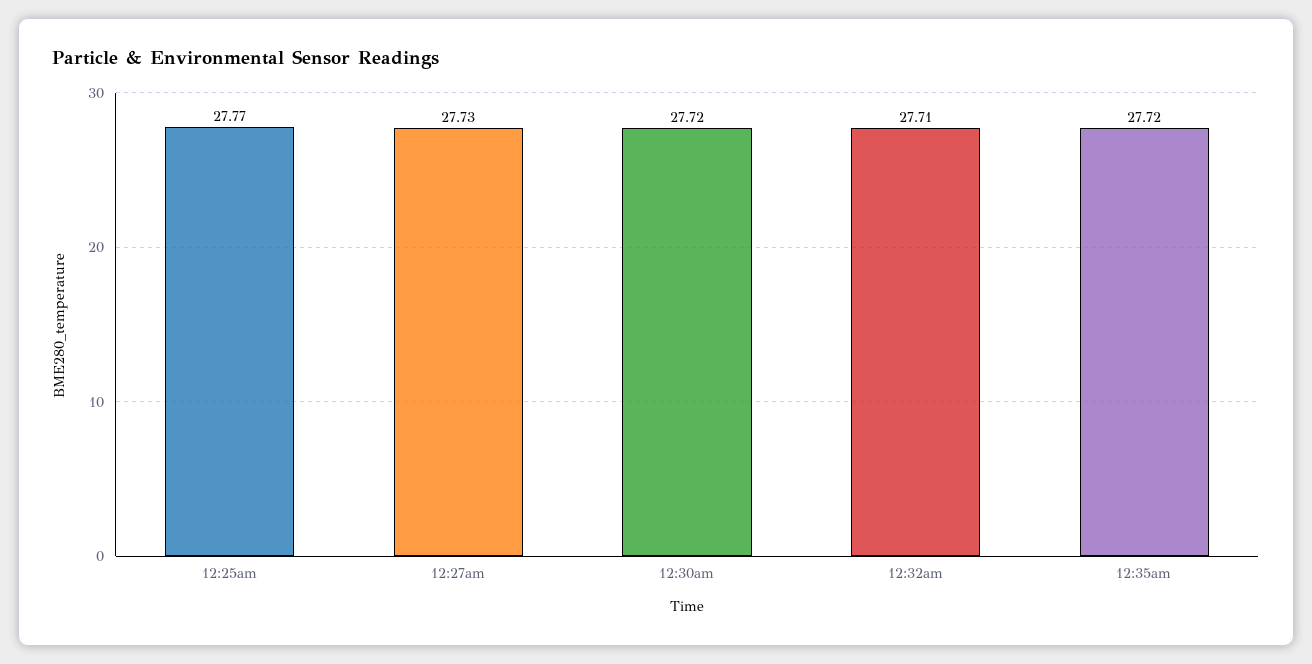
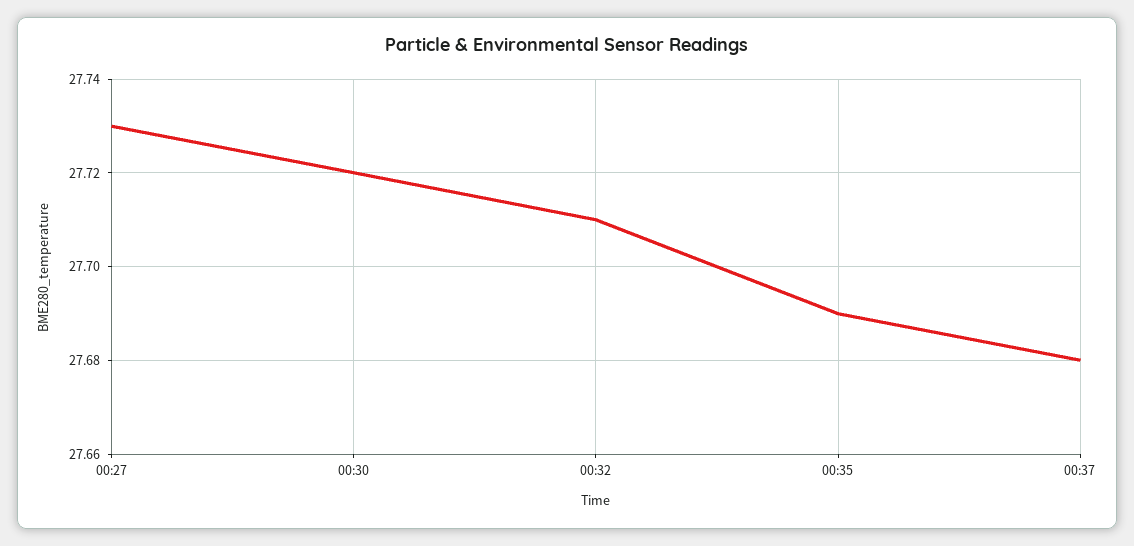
12:25am: 27.77 -> none
12:35am: 27.72 -> 27.69
00:37: none -> 27.68

